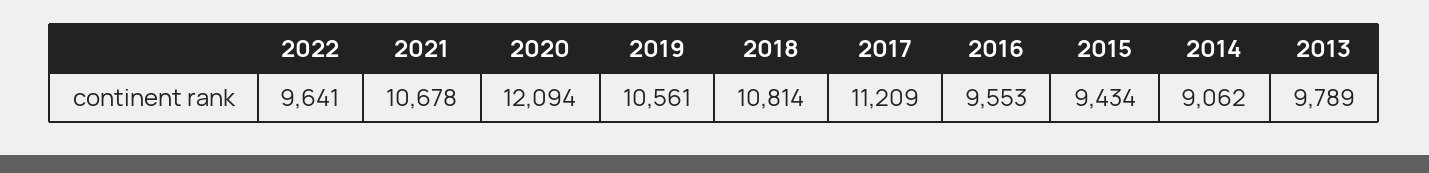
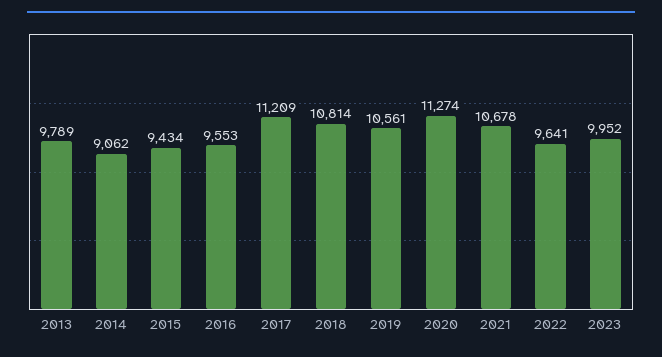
2020: 12094 -> 11274
2023: none -> 9952

